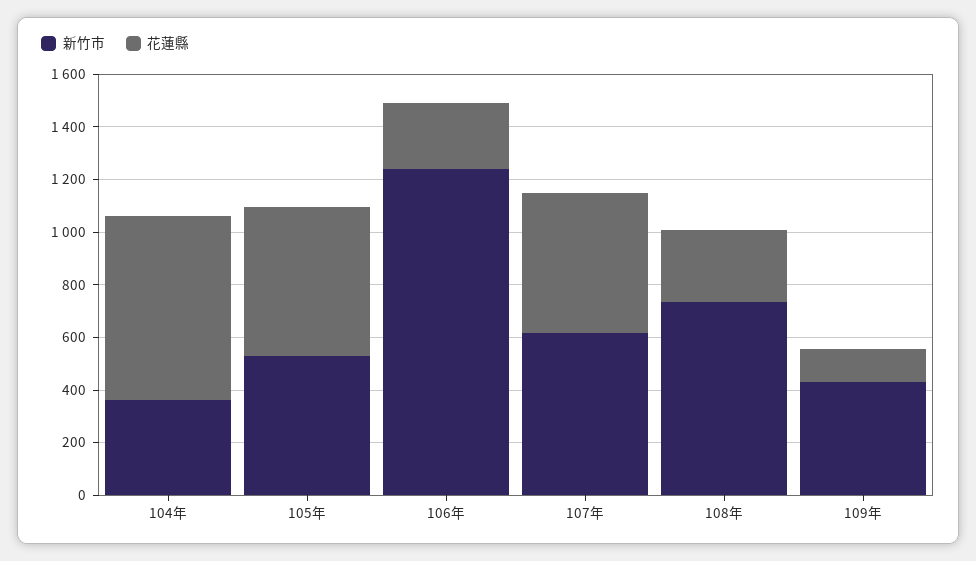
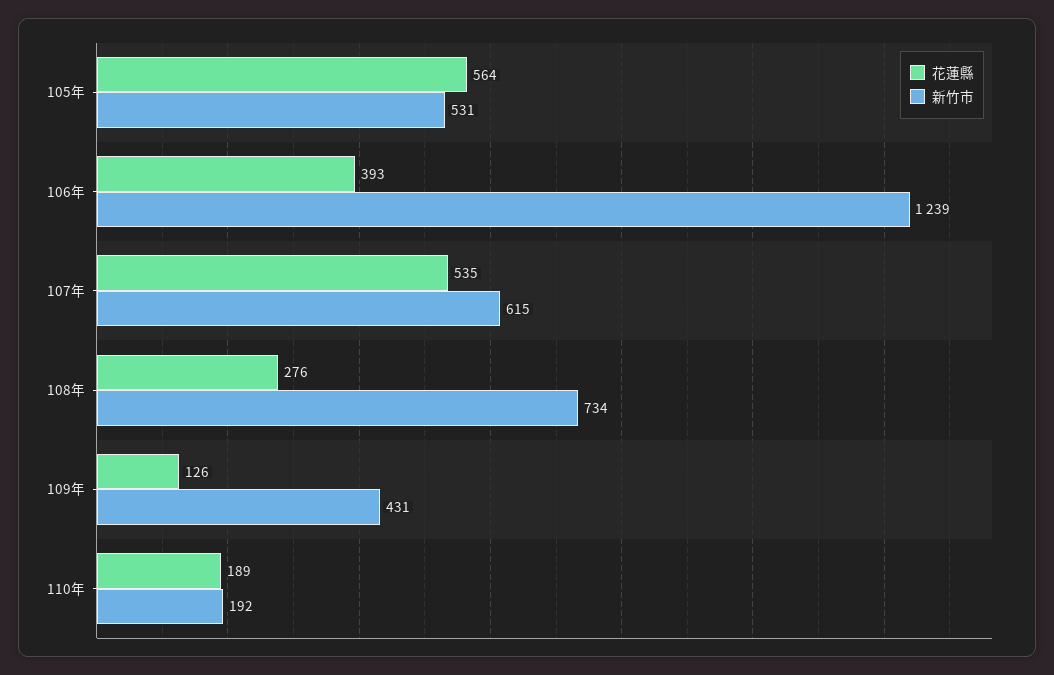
新竹市, 104年: 350 -> none
花蓮縣, 104年: 700 -> none
花蓮縣, 106年: 250 -> 393
花蓮縣, 110年: none -> 189
新竹市, 110年: none -> 192

